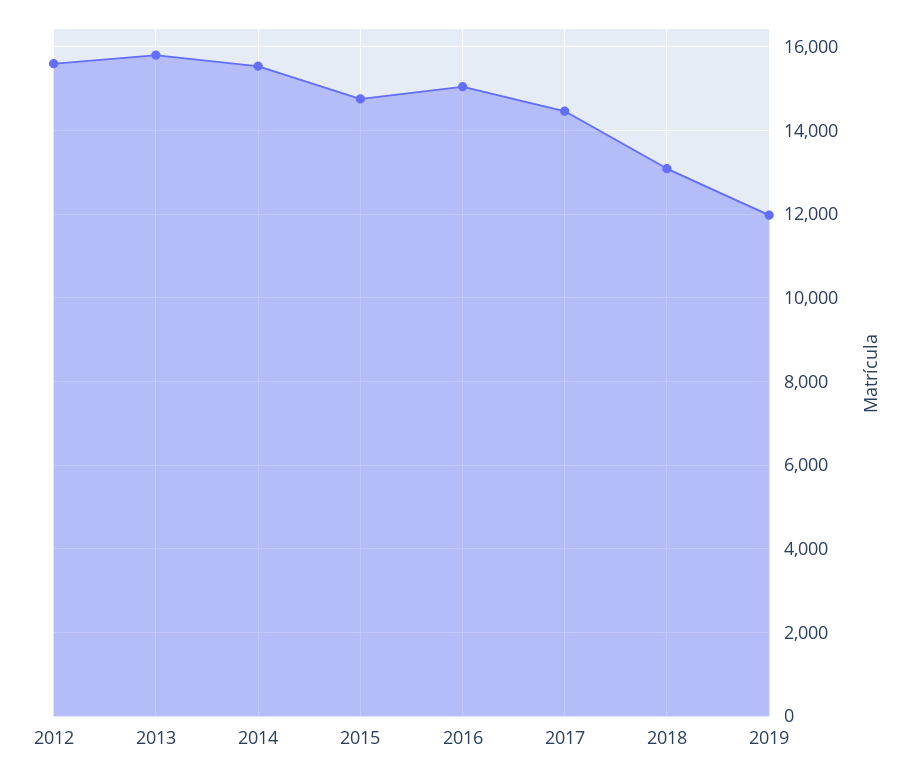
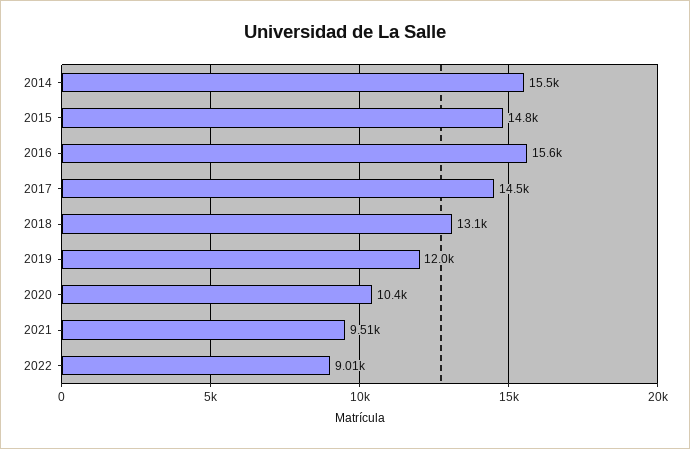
2012: 15600 -> none
2013: 15800 -> none
2016: 15000 -> 15600
2020: none -> 10400
2021: none -> 9510
2022: none -> 9010

